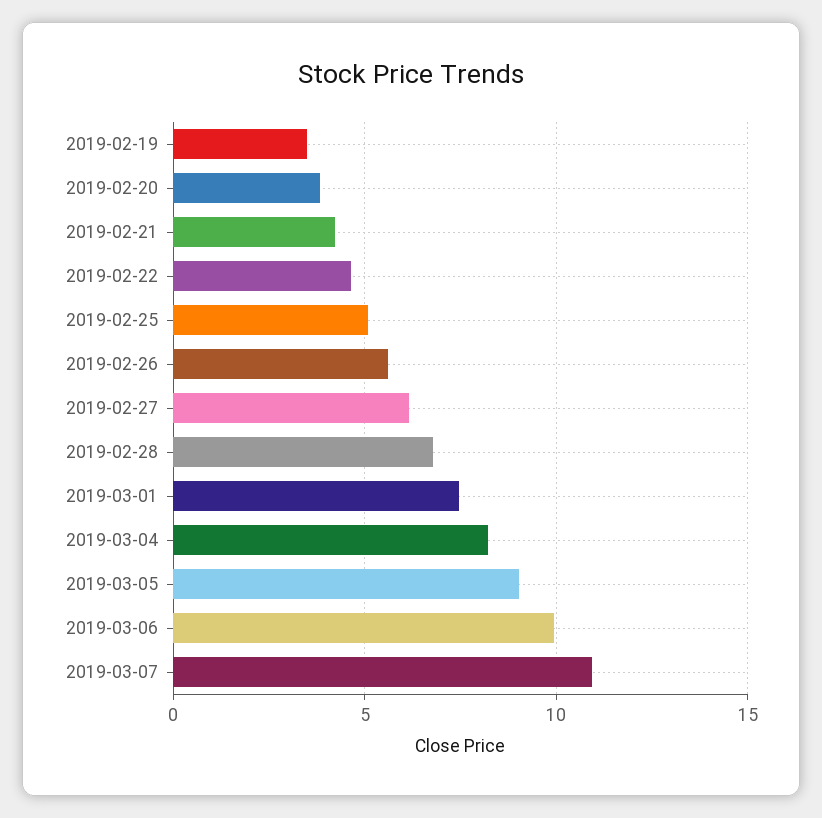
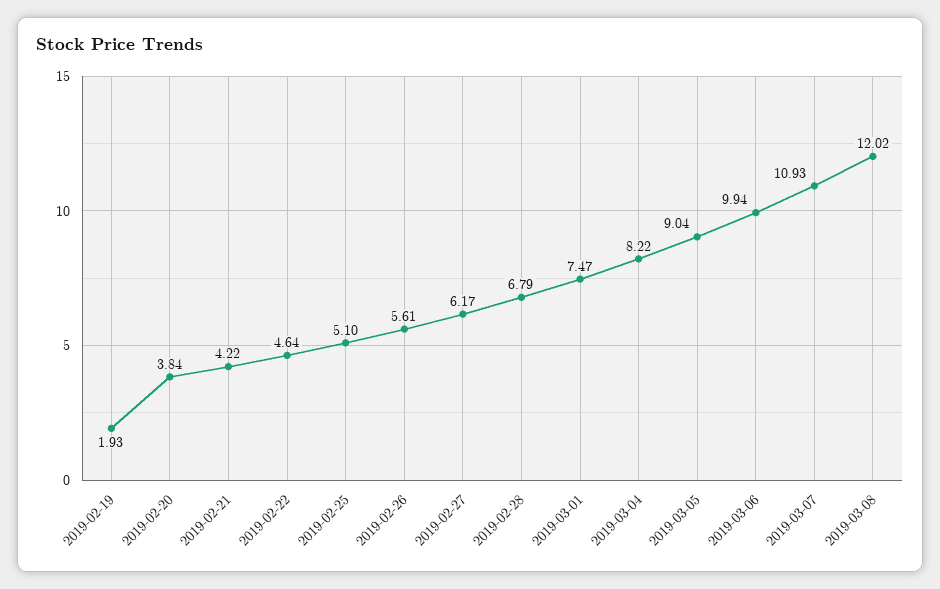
2019-02-19: 3.5 -> 1.93
2019-03-08: none -> 12.02

